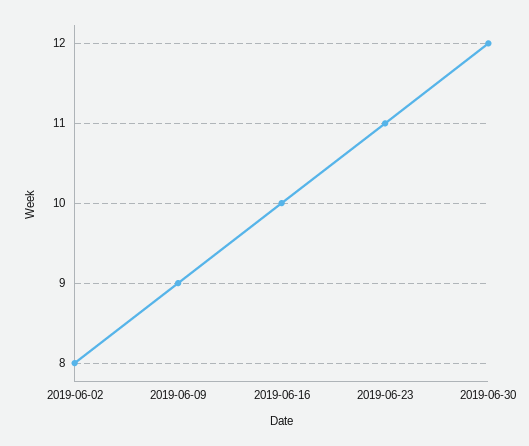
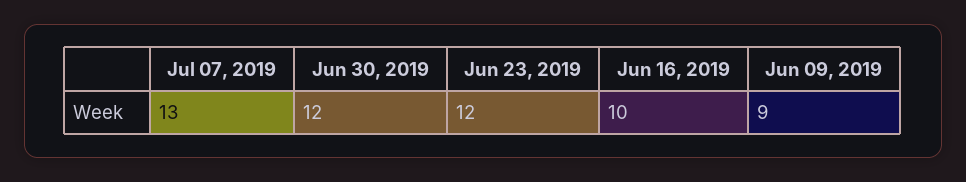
2019-06-02: 8 -> none
2019-06-23: 11 -> 12
Jul 07, 2019: none -> 13

